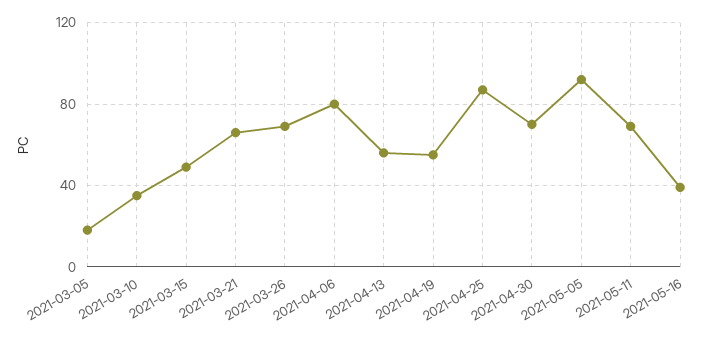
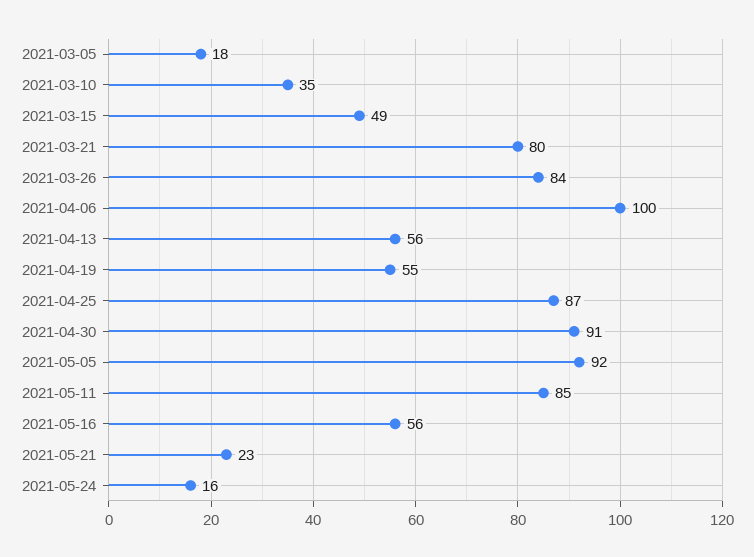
2021-03-21: 65 -> 80
2021-03-26: 70 -> 84
2021-04-06: 80 -> 100
2021-04-30: 70 -> 91
2021-05-11: 70 -> 85
2021-05-16: 40 -> 56
2021-05-21: none -> 23
2021-05-24: none -> 16

